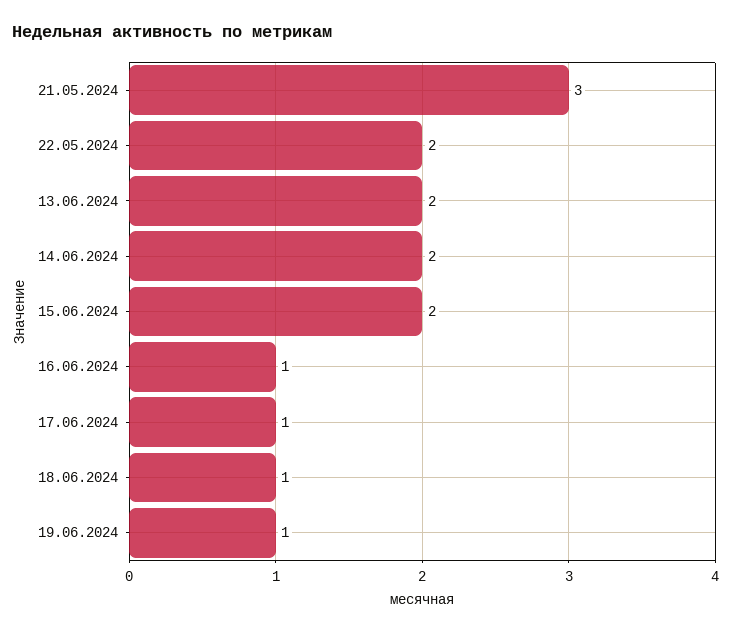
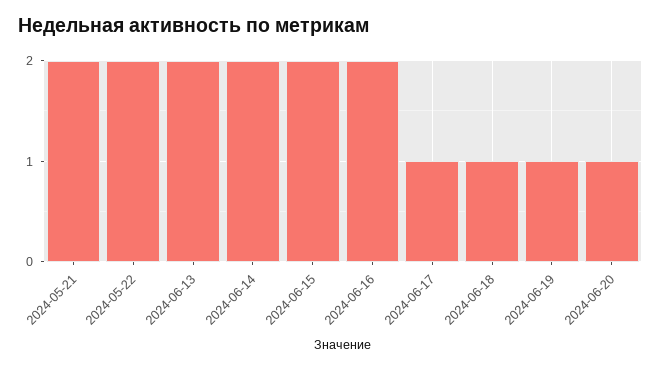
21.05.2024: 3 -> 2
16.06.2024: 1 -> 2
2024-06-20: none -> 1

